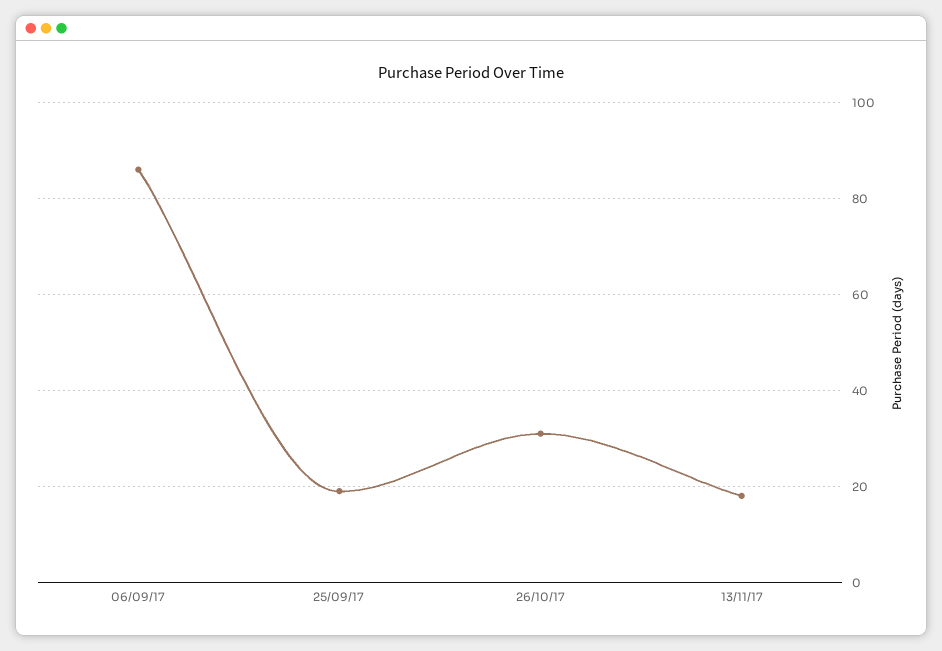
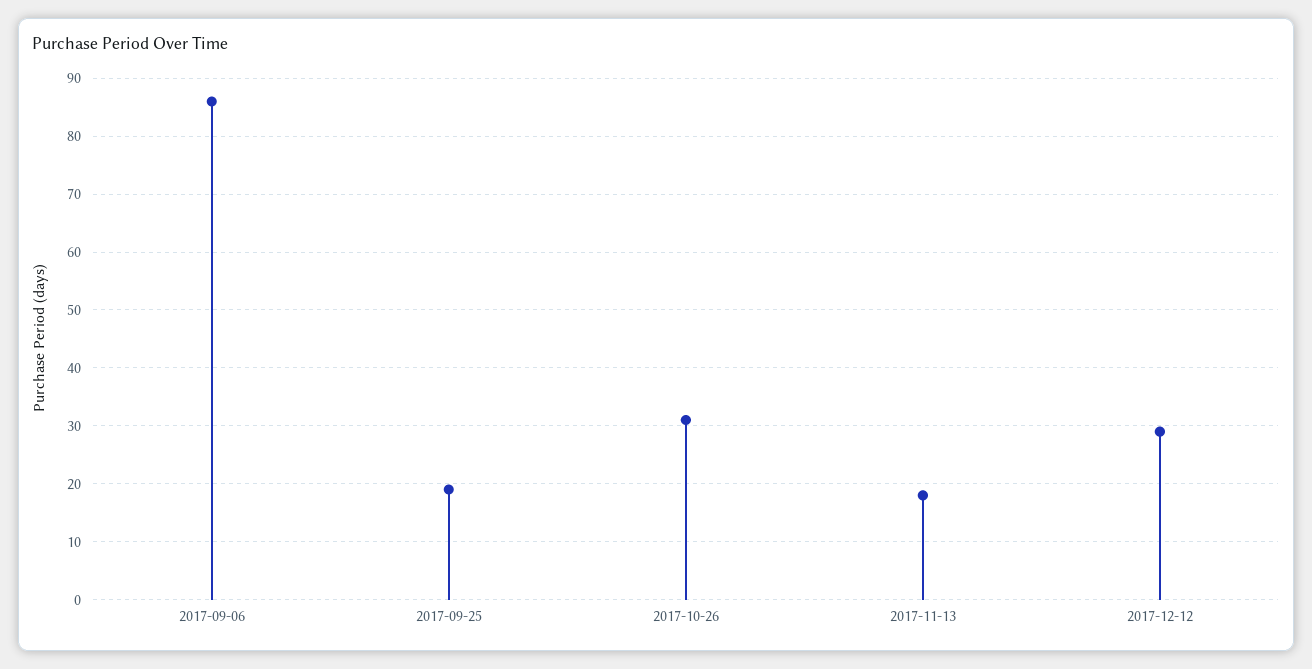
2017-12-12: none -> 30

